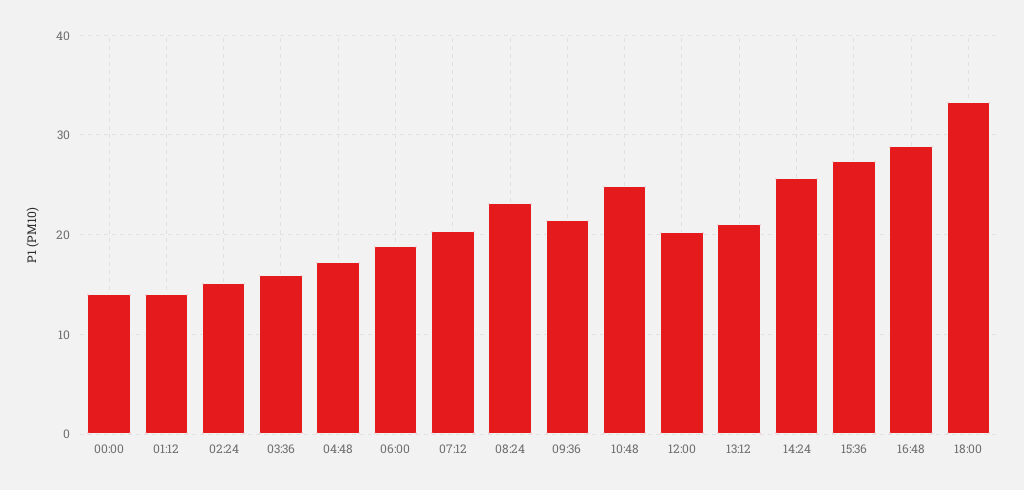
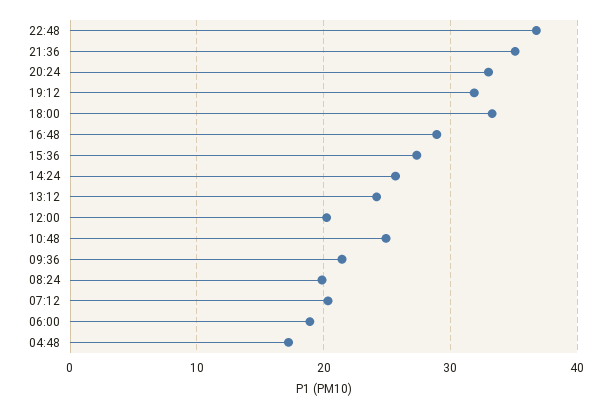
00:00: 14 -> none
01:12: 14 -> none
02:24: 15 -> none
03:36: 16 -> none
08:24: 23 -> 20
13:12: 21 -> 24
22:48: none -> 37
21:36: none -> 35
20:24: none -> 33
19:12: none -> 32

